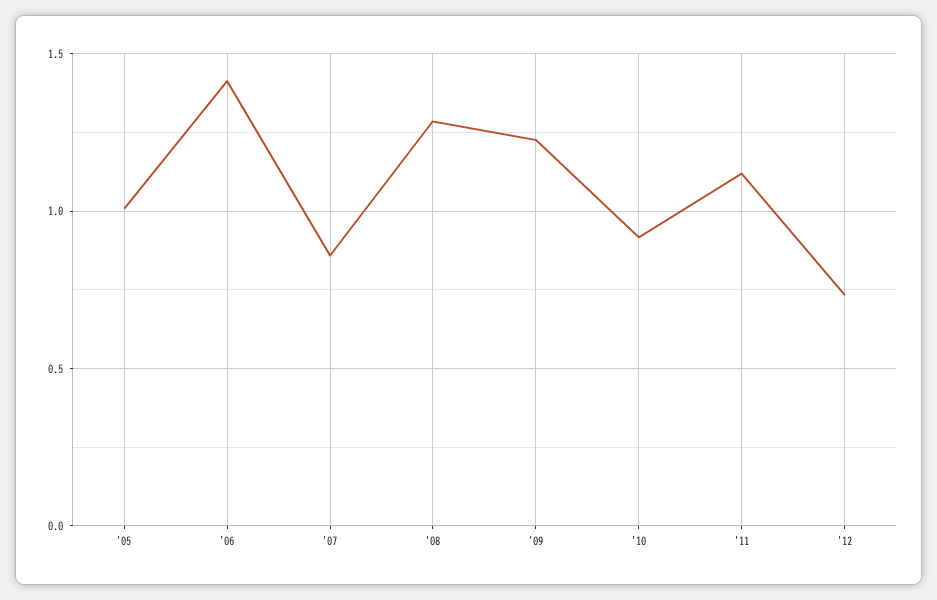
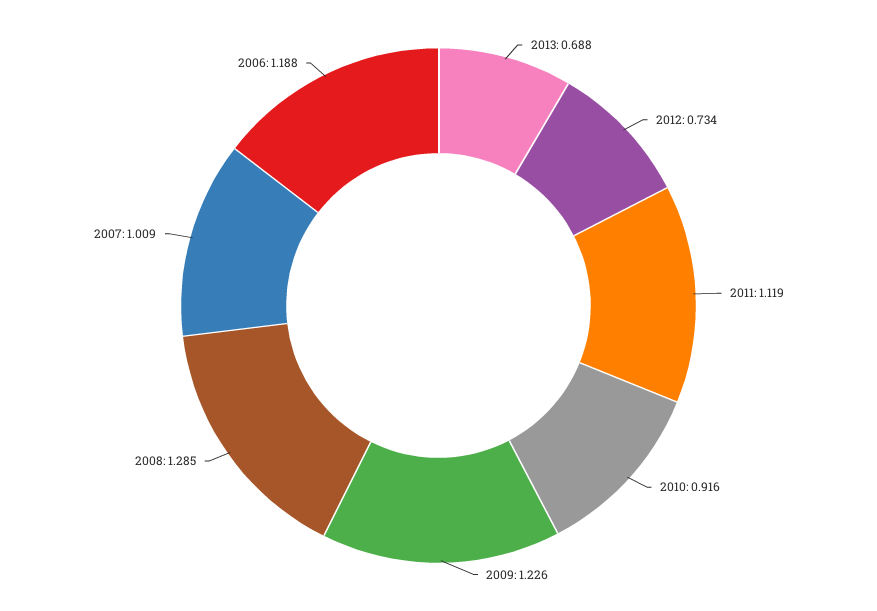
'05: 1 -> none
'06: 1.4 -> 1.188
'07: 0.85 -> 1.009
2013: none -> 0.688

